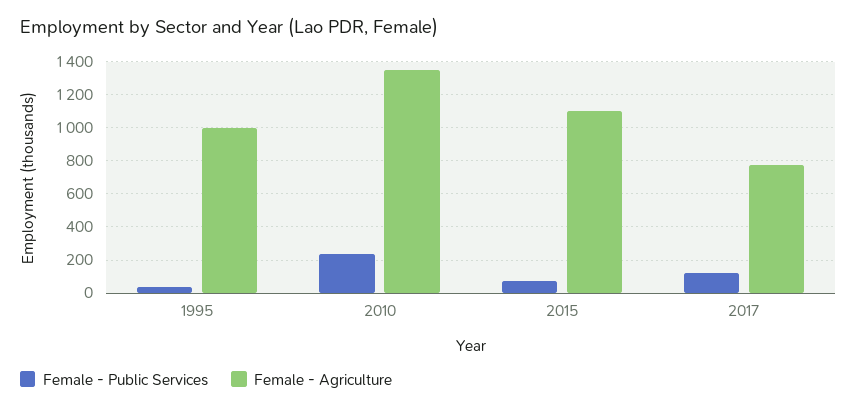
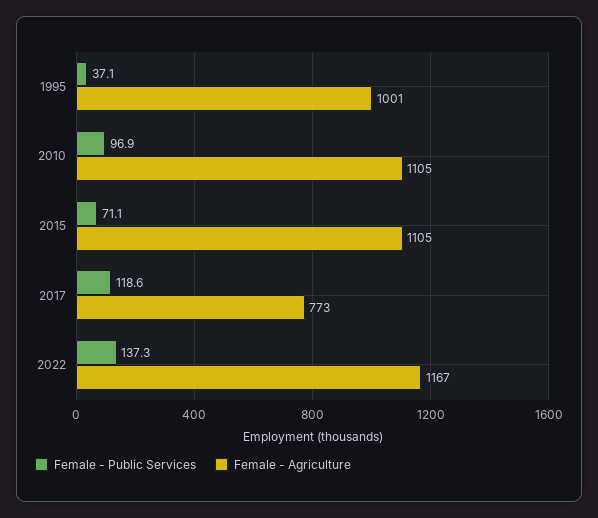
Female - Public Services, 2010: 250 -> 96.9
Female - Agriculture, 2010: 1350 -> 1105
Female - Public Services, 2022: none -> 137.3
Female - Agriculture, 2022: none -> 1167

